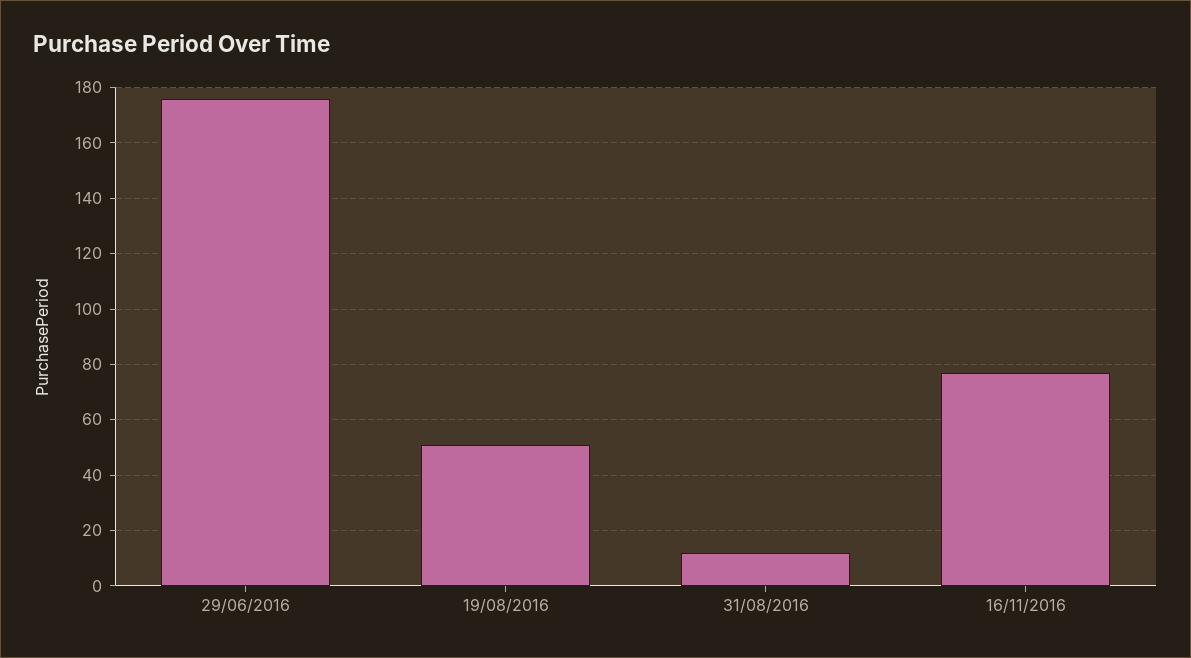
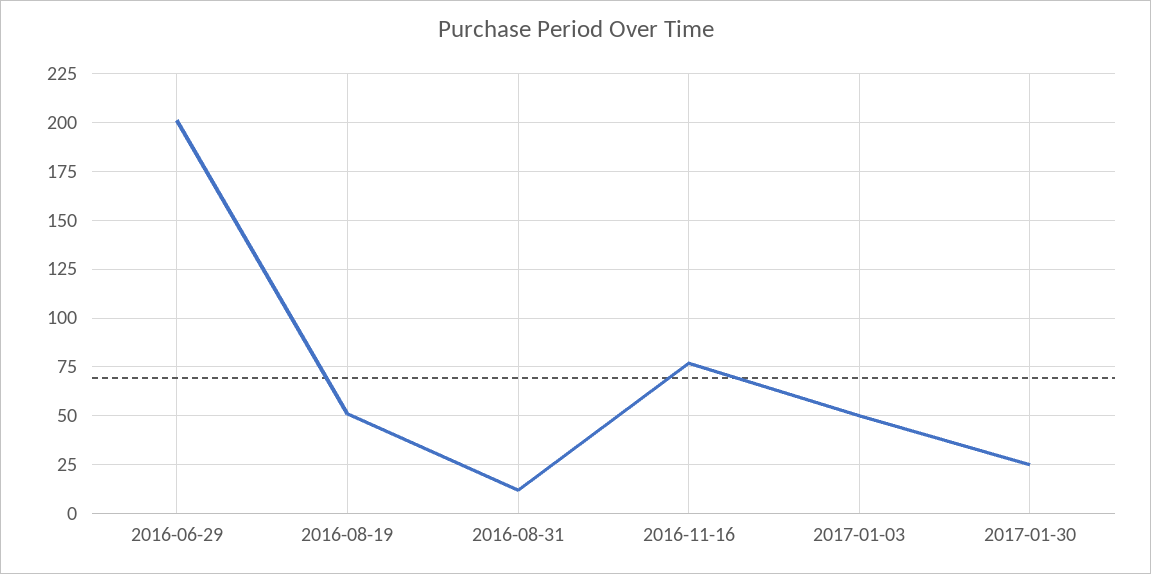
29/06/2016: 175 -> 200
2017-01-03: none -> 50
2017-01-30: none -> 25

